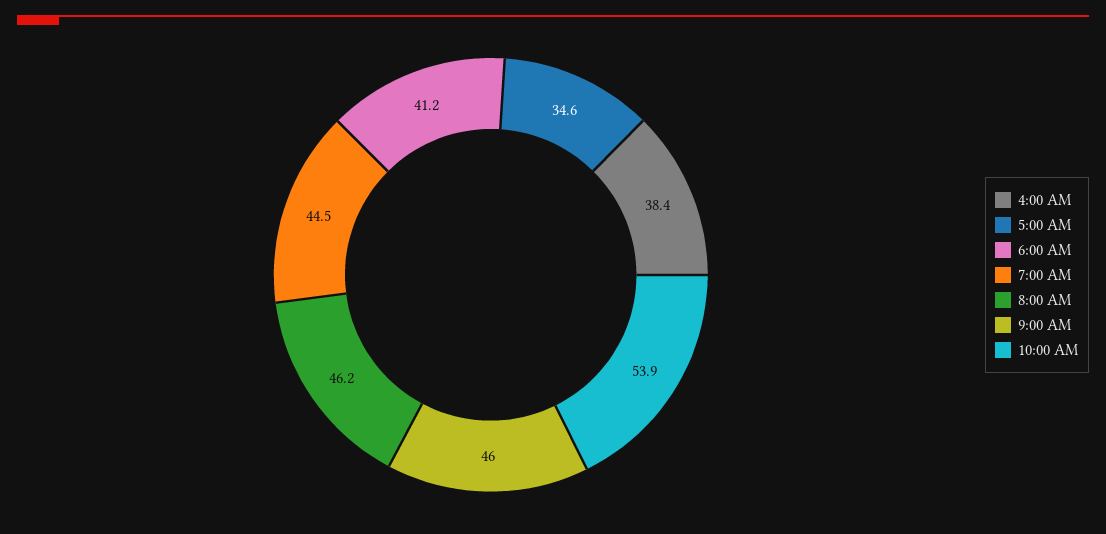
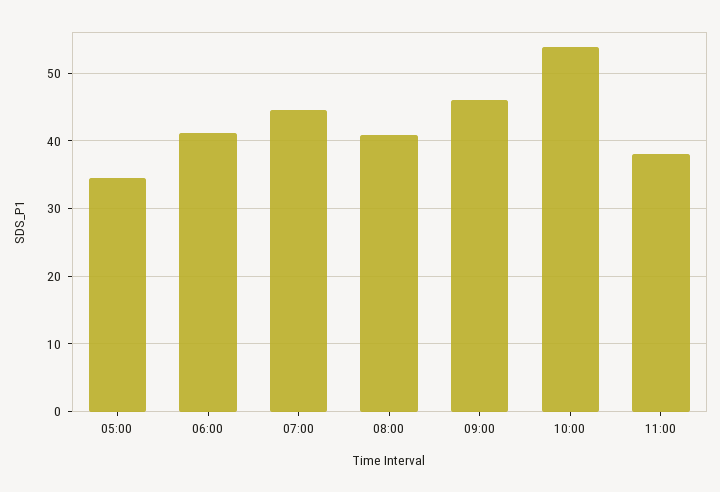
4:00 AM: 38.4 -> none
8:00 AM: 46.2 -> 41
11:00: none -> 38

